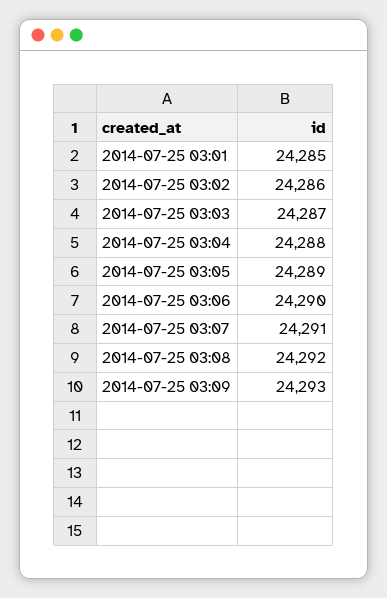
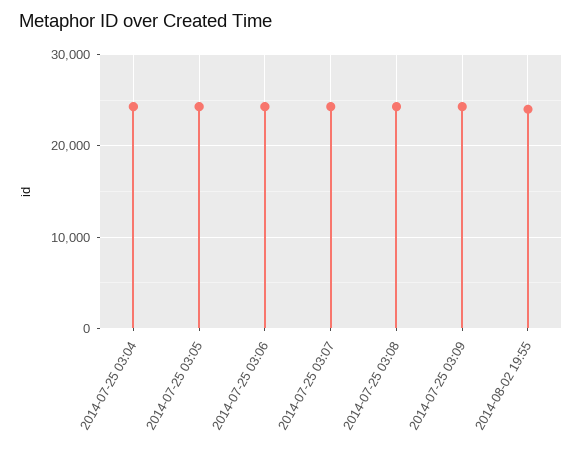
2014-07-25 03:01: 24285 -> none
2014-07-25 03:02: 24286 -> none
2014-07-25 03:03: 24287 -> none
2014-08-02 19:55: none -> 24000

